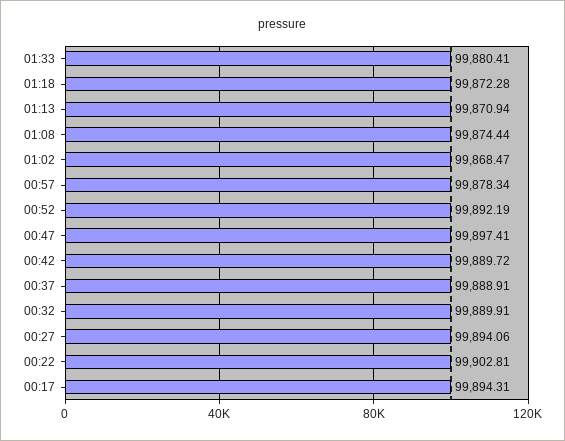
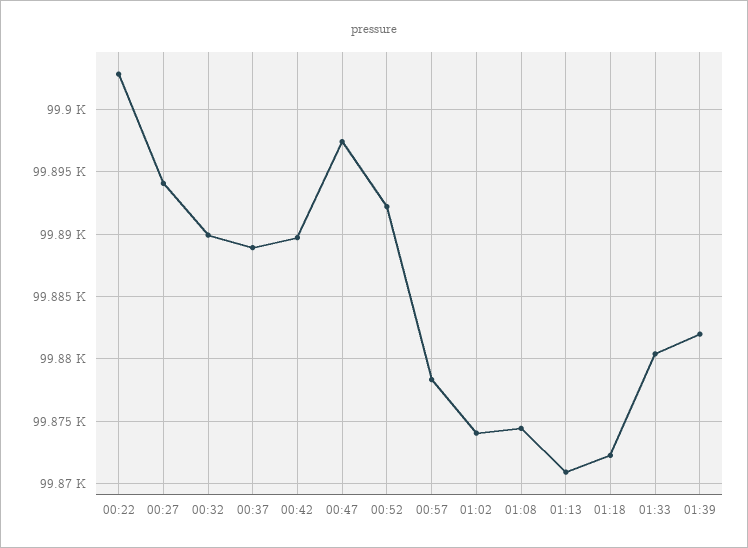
01:02: 99868.47 -> 99874
00:17: 99894.31 -> none
01:39: none -> 99882

